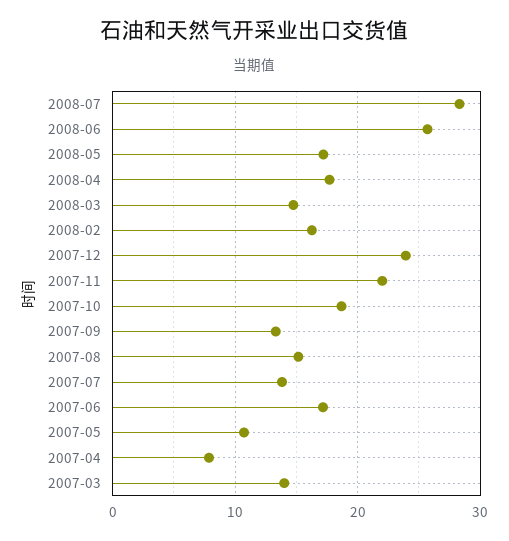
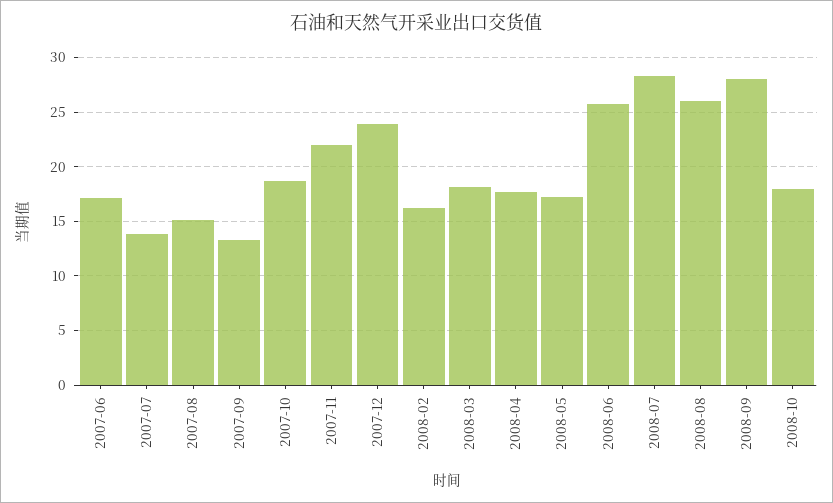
2008-03: 15 -> 18
2007-05: 11 -> none
2007-04: 8 -> none
2007-03: 14 -> none
2008-08: none -> 26
2008-09: none -> 28
2008-10: none -> 18

